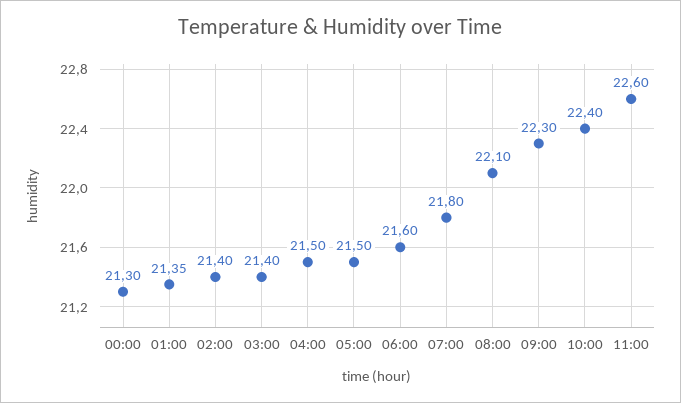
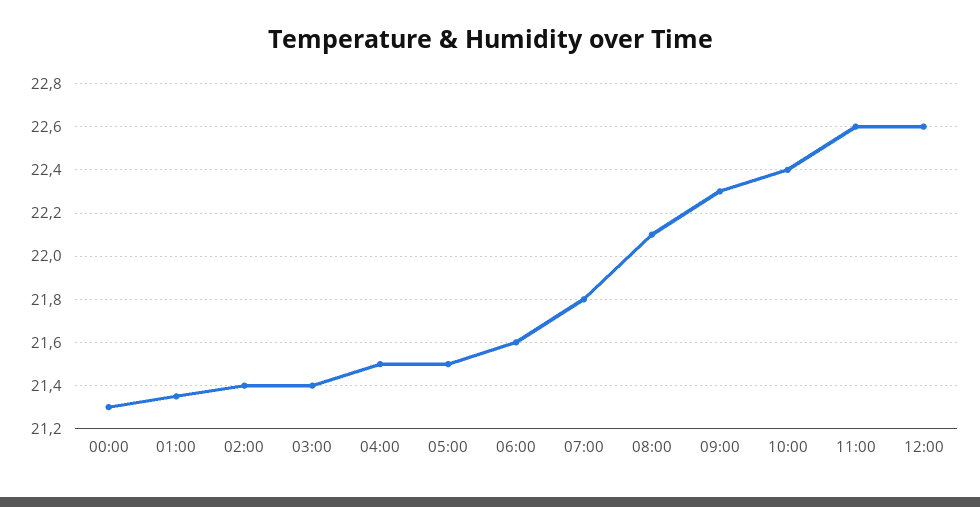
12:00: none -> 22.6

